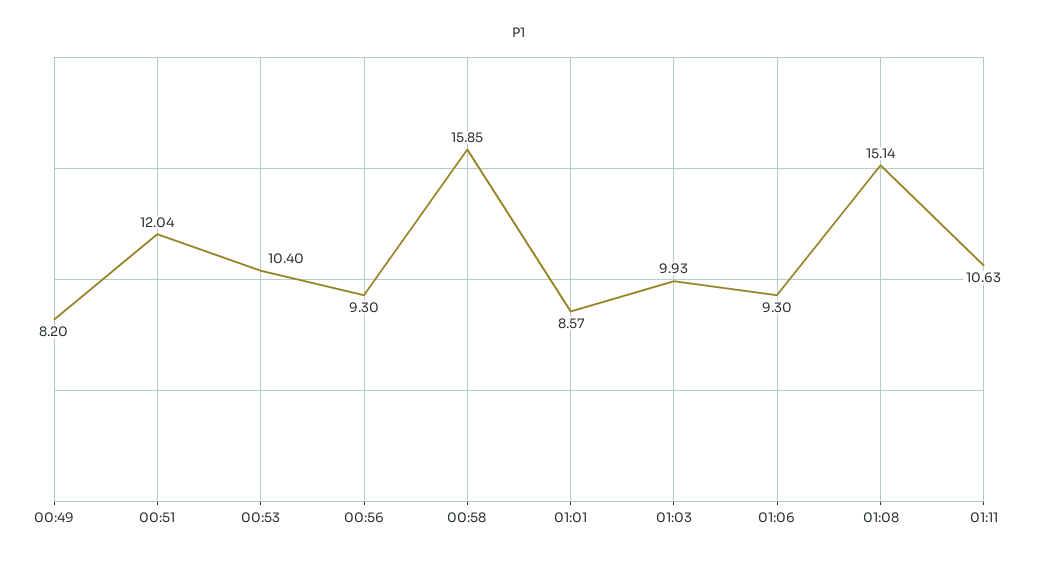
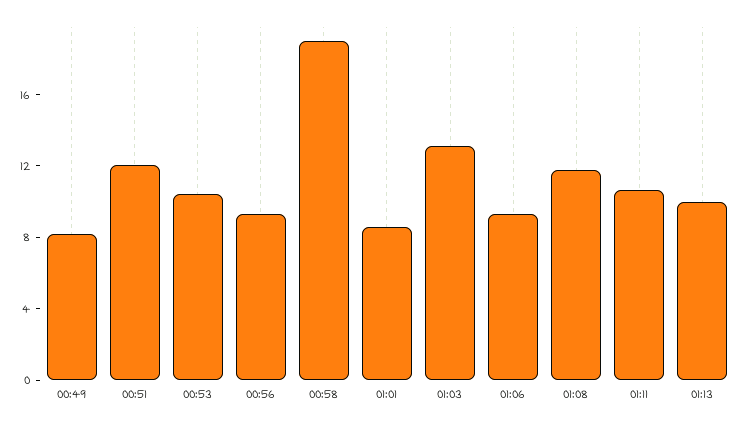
00:58: 15.85 -> 19
01:03: 9.93 -> 13
01:08: 15.14 -> 12
01:13: none -> 10

